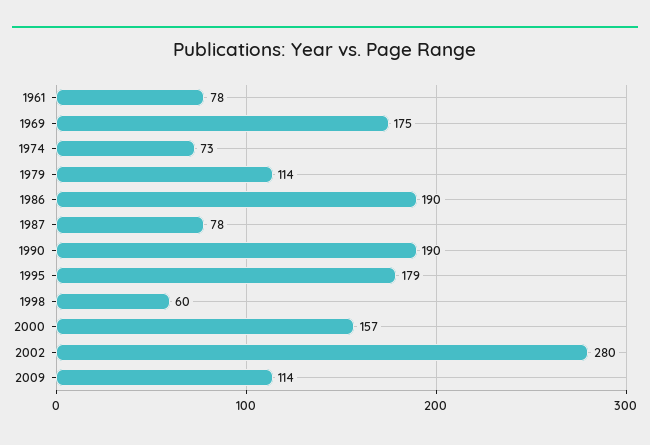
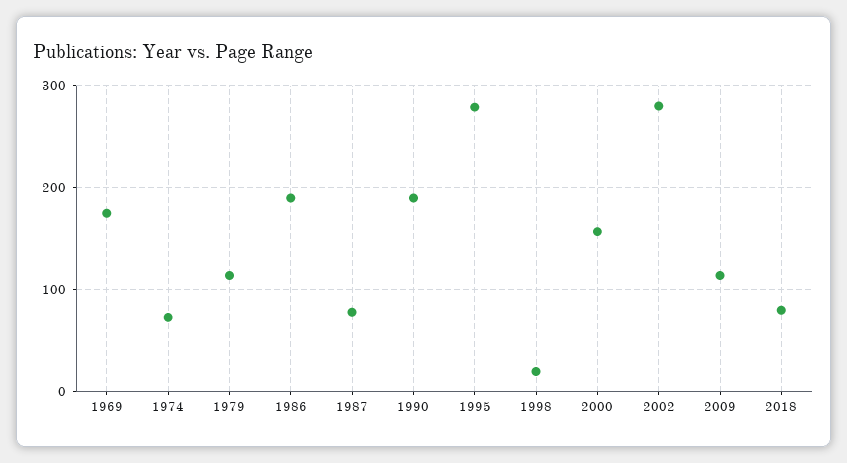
1961: 78 -> none
1995: 179 -> 280
1998: 60 -> 20
2018: none -> 80

